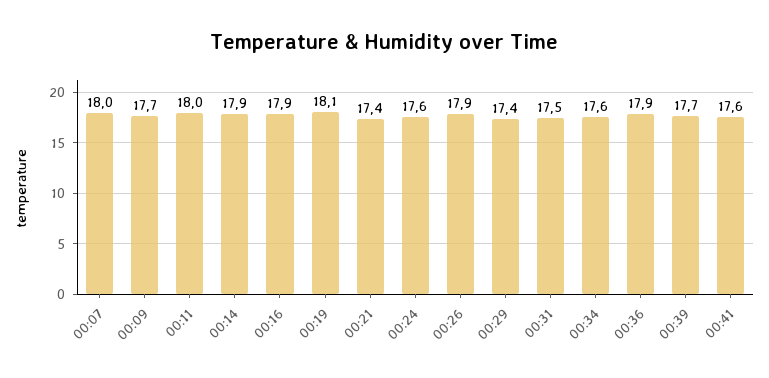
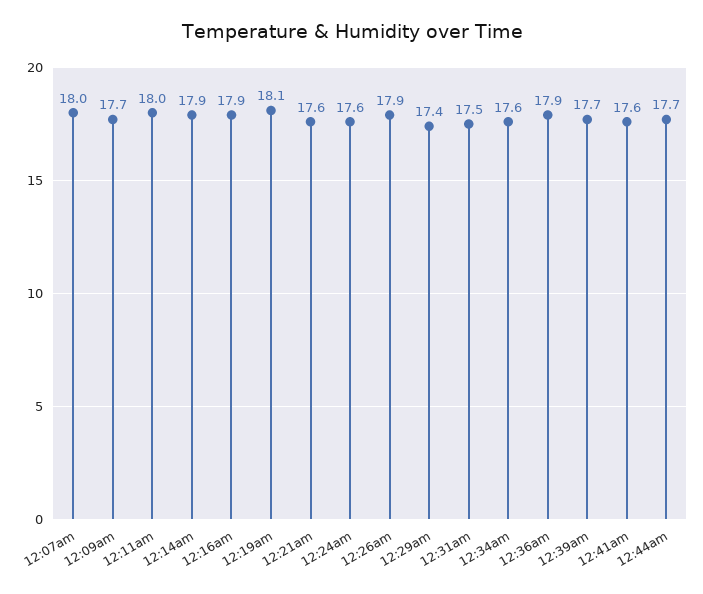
00:21: 17.4 -> 17.6
12:44am: none -> 17.7

